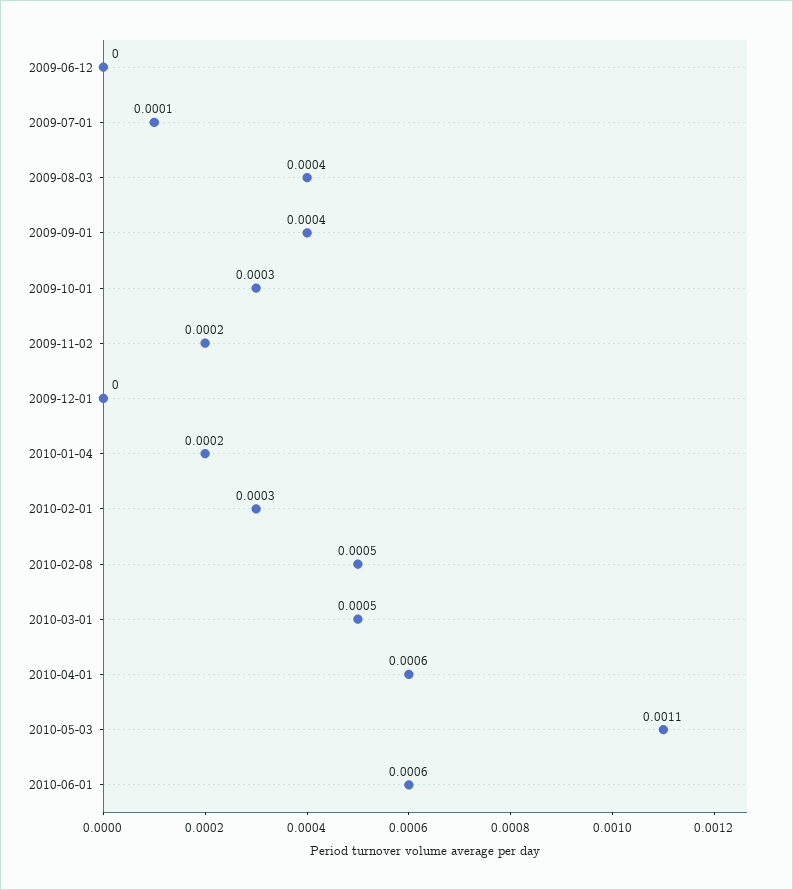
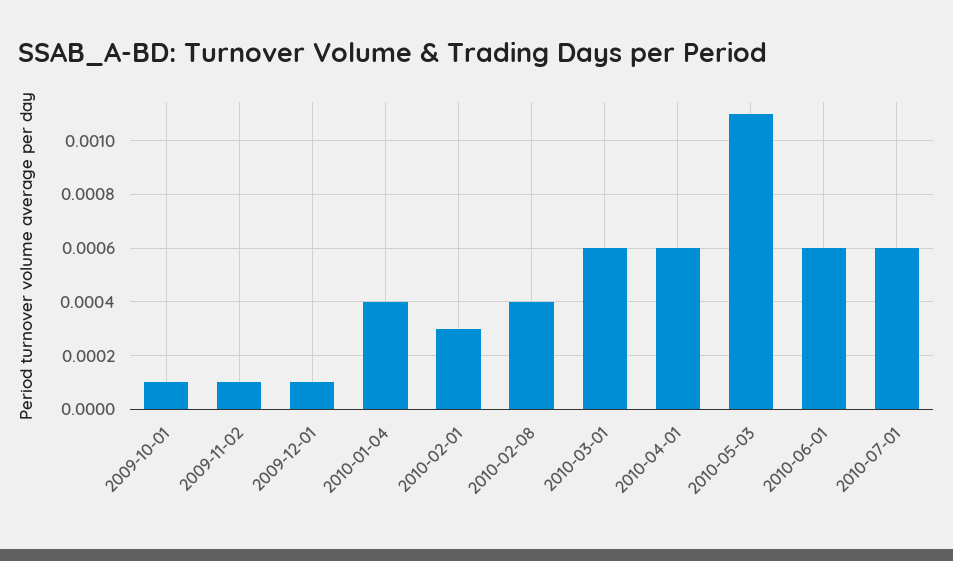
2009-06-12: 0 -> none
2009-07-01: 0.0001 -> none
2009-08-03: 0.0004 -> none
2009-09-01: 0.0004 -> none
2009-10-01: 0.0003 -> 0.0001
2009-11-02: 0.0002 -> 0.0001
2009-12-01: 0 -> 0.0001
2010-01-04: 0.0002 -> 0.0004
2010-02-08: 0.0005 -> 0.0004
2010-03-01: 0.0005 -> 0.0006
2010-07-01: none -> 0.0006

